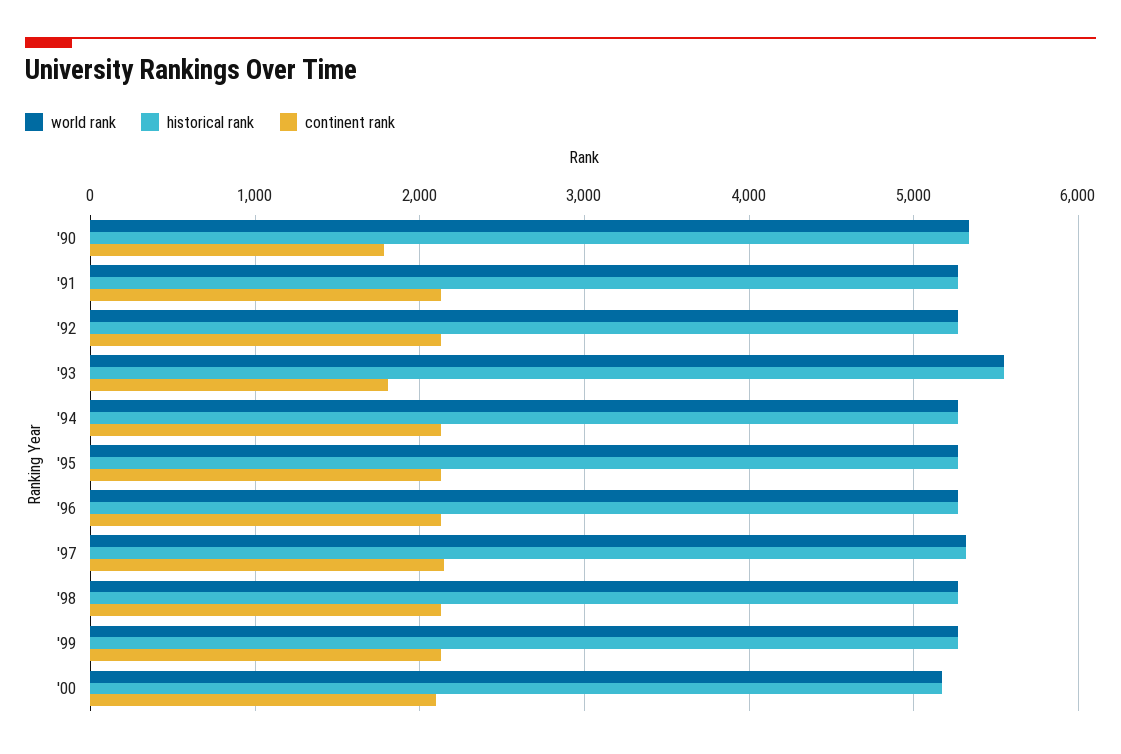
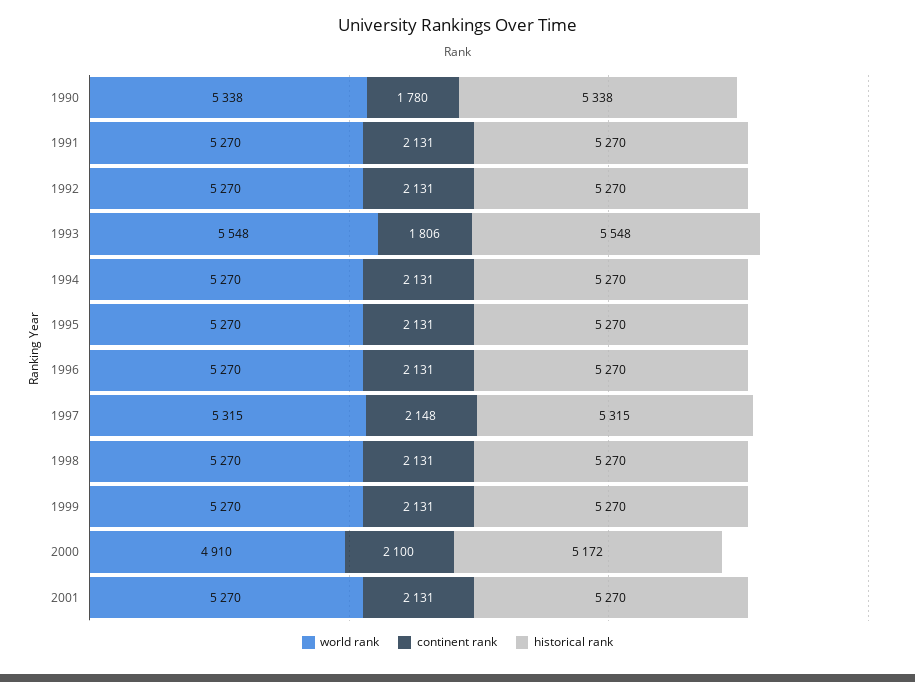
world rank, '00: 5200 -> 4910
world rank, 2001: none -> 5270
continent rank, 2001: none -> 2131
historical rank, 2001: none -> 5270

